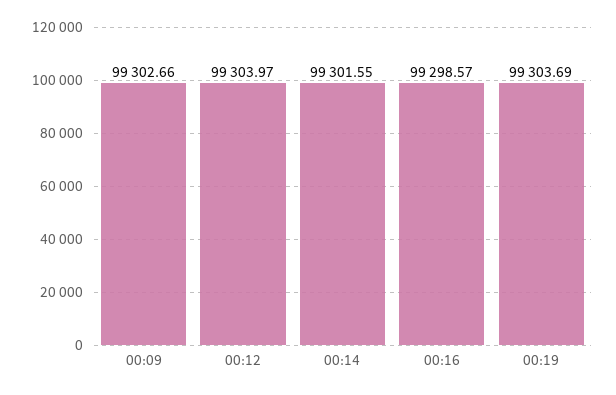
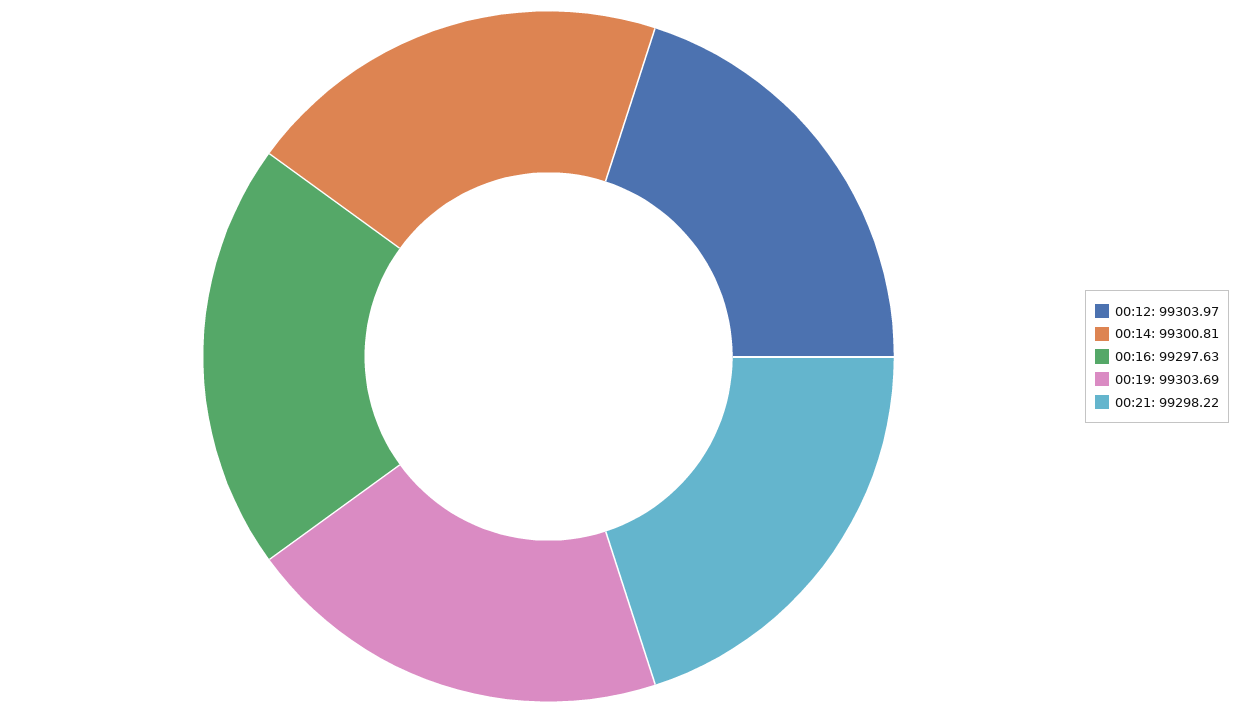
00:09: 99302.66 -> none
00:14: 99301.55 -> 99300.81
00:16: 99298.57 -> 99297.63
00:21: none -> 99298.22

